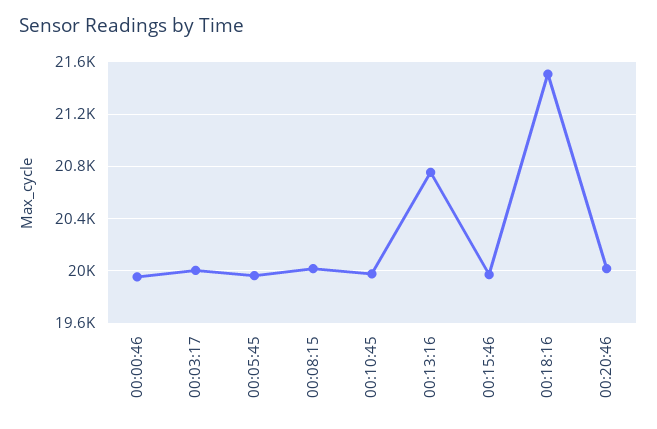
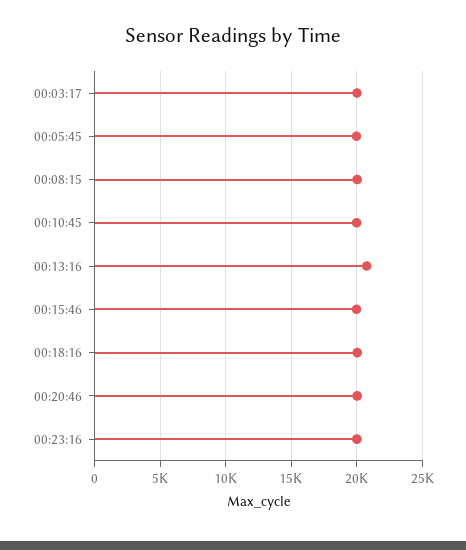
00:00:46: 19950 -> none
00:18:16: 21500 -> 20000
00:23:16: none -> 20000

